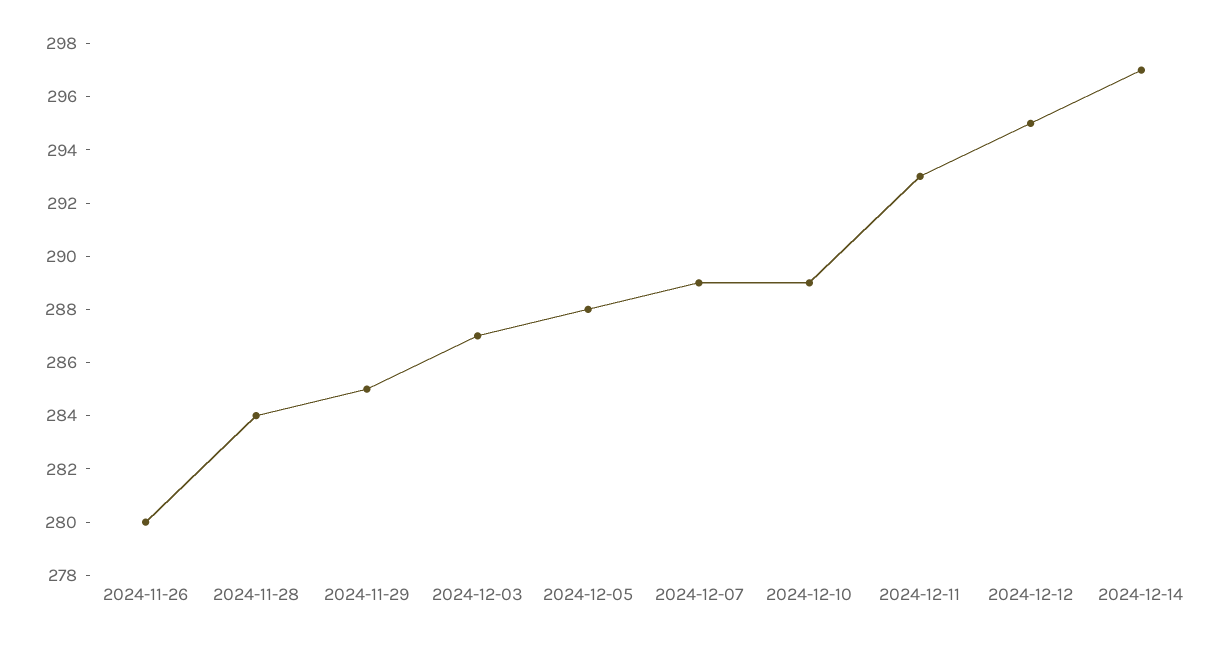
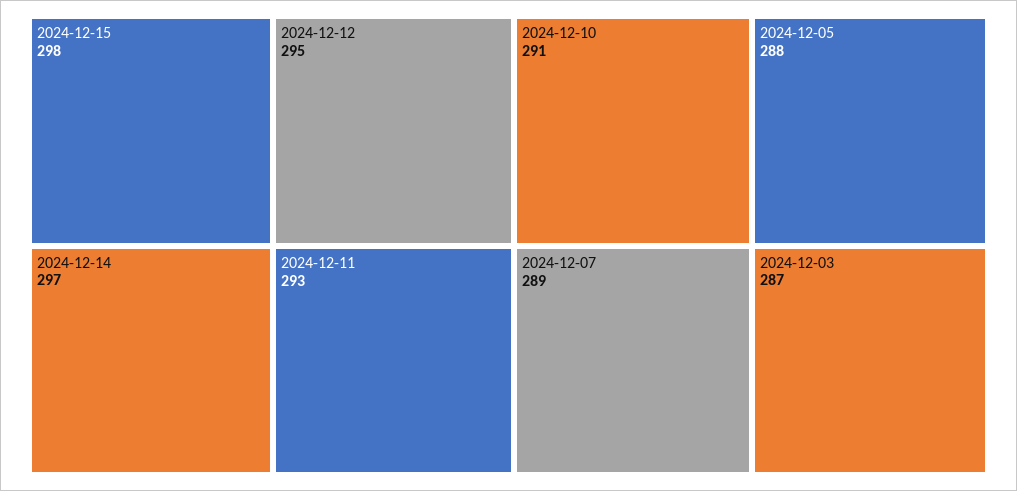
2024-11-26: 280 -> none
2024-11-28: 284 -> none
2024-11-29: 285 -> none
2024-12-10: 289 -> 291
2024-12-15: none -> 298

